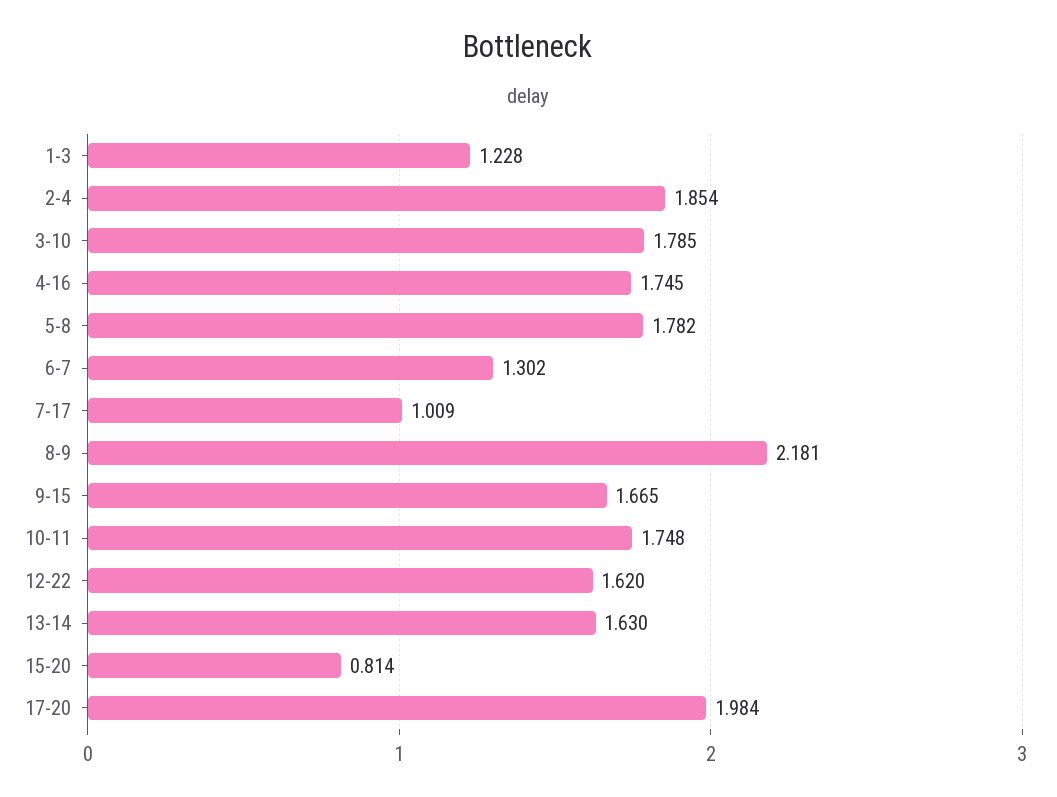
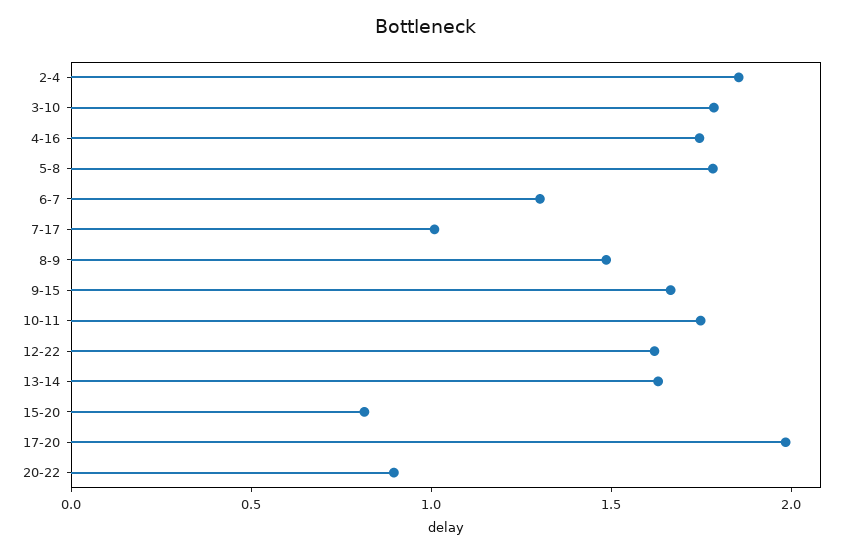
1-3: 1.228 -> none
8-9: 2.181 -> 1.5
20-22: none -> 0.9

